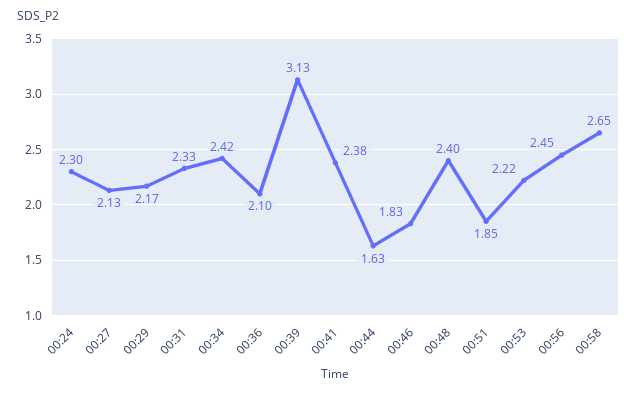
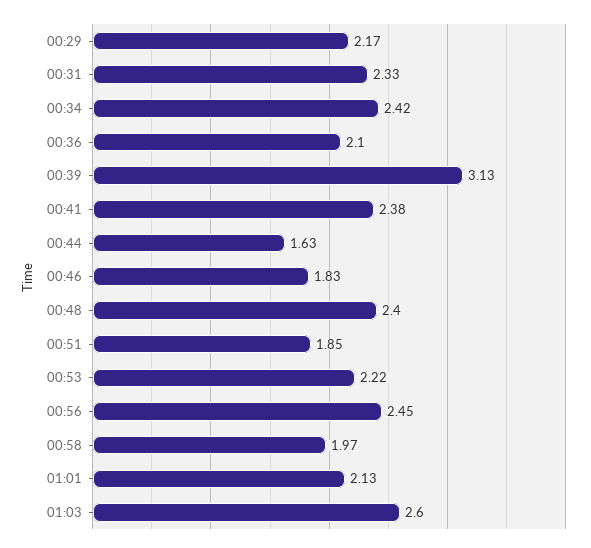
00:24: 2.3 -> none
00:27: 2.13 -> none
00:58: 2.65 -> 1.97
01:01: none -> 2.13
01:03: none -> 2.6

